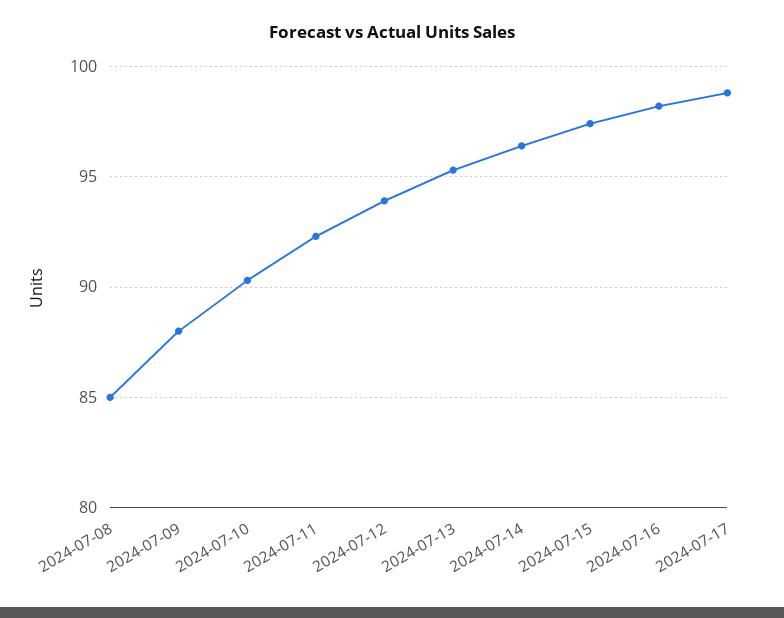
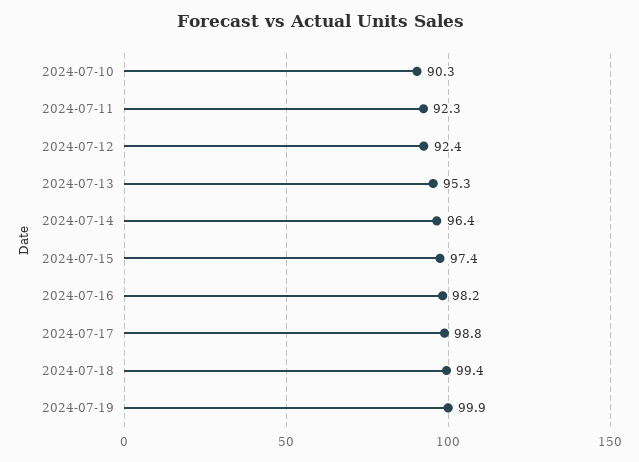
2024-07-08: 85 -> none
2024-07-09: 88 -> none
2024-07-12: 94 -> 92.4
2024-07-18: none -> 99.4
2024-07-19: none -> 99.9

